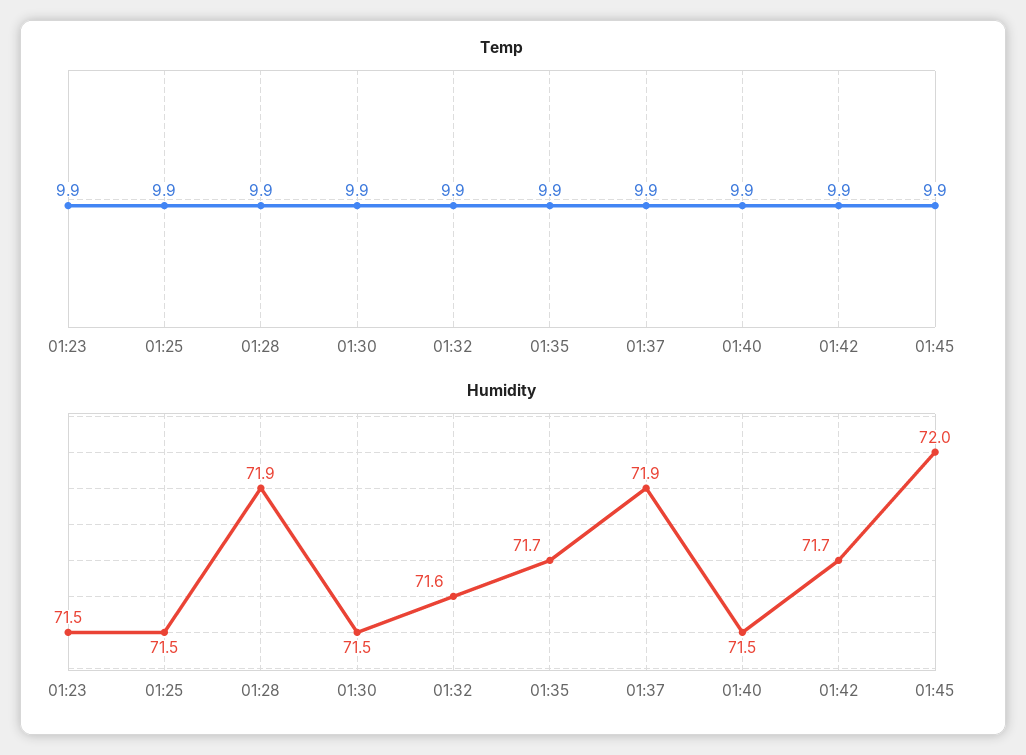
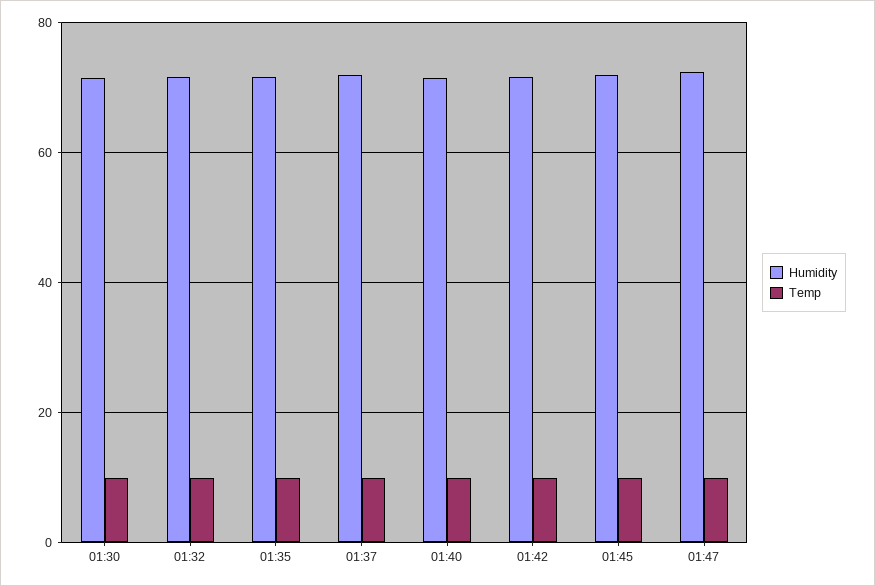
Temp, 01:23: 9.9 -> none
Temp, 01:25: 9.9 -> none
Temp, 01:28: 9.9 -> none
Humidity, 01:23: 71.5 -> none
Humidity, 01:25: 71.5 -> none
Humidity, 01:28: 71.9 -> none
Humidity, 01:47: none -> 72
Temp, 01:47: none -> 10

